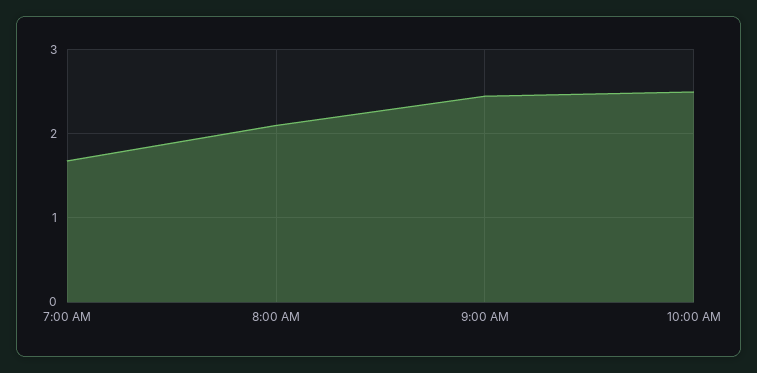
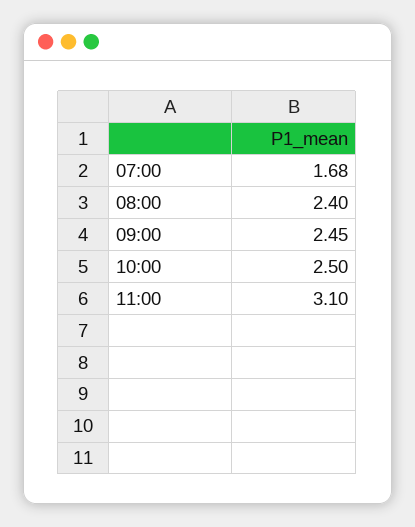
8:00 AM: 2.1 -> 2.4
11:00: none -> 3.1

